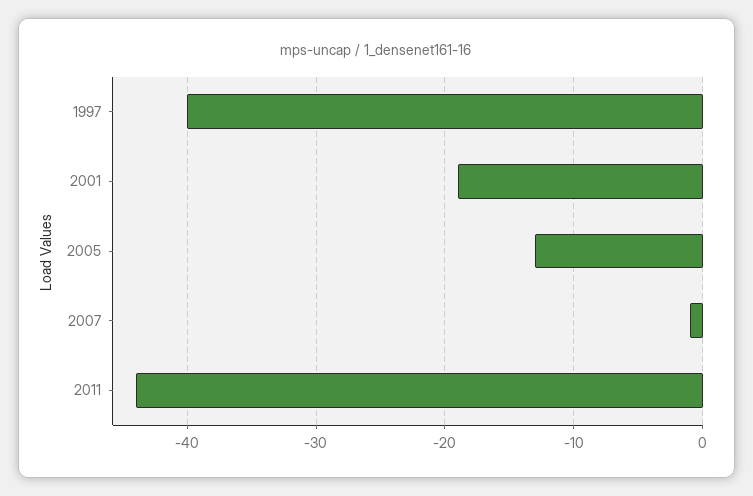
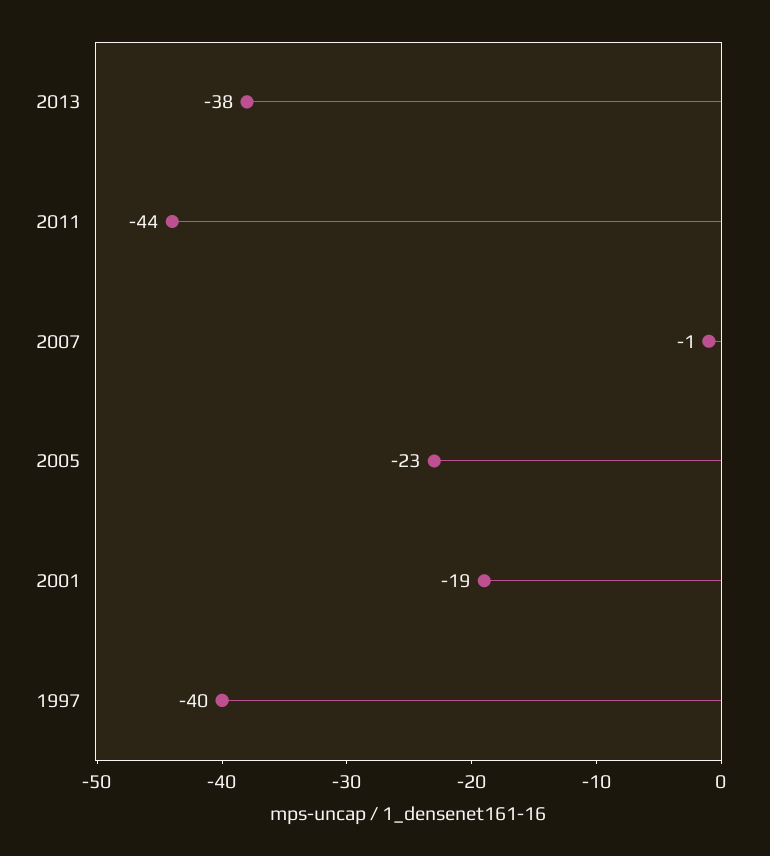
2005: -13 -> -23
2013: none -> -38

